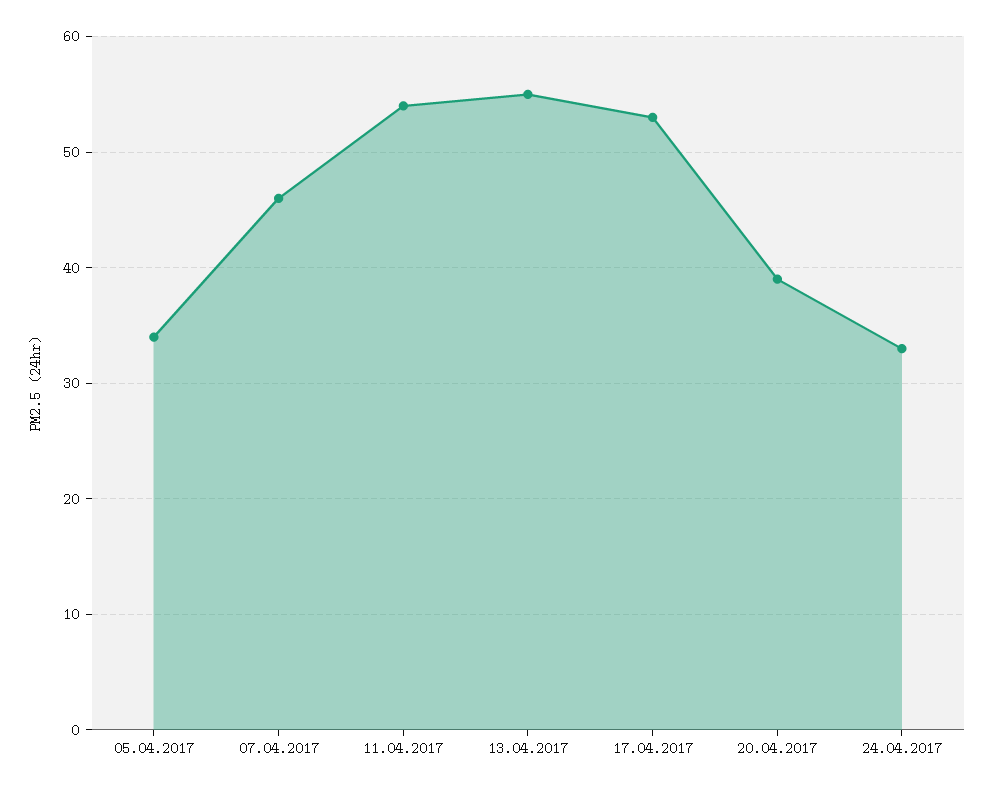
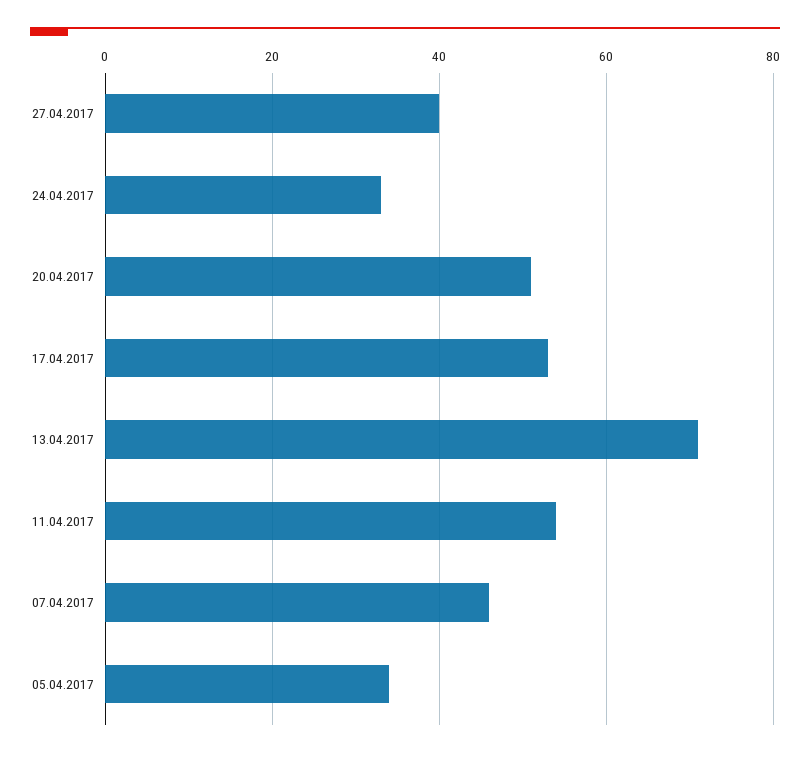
13.04.2017: 55 -> 70
20.04.2017: 39 -> 50
27.04.2017: none -> 40

